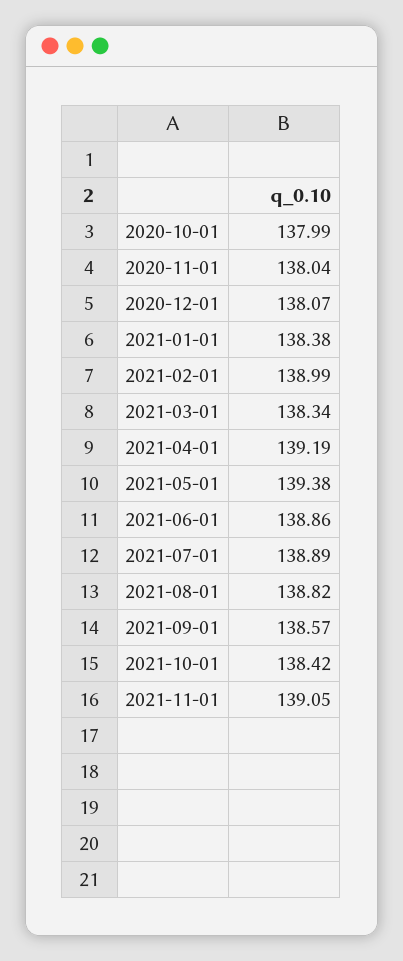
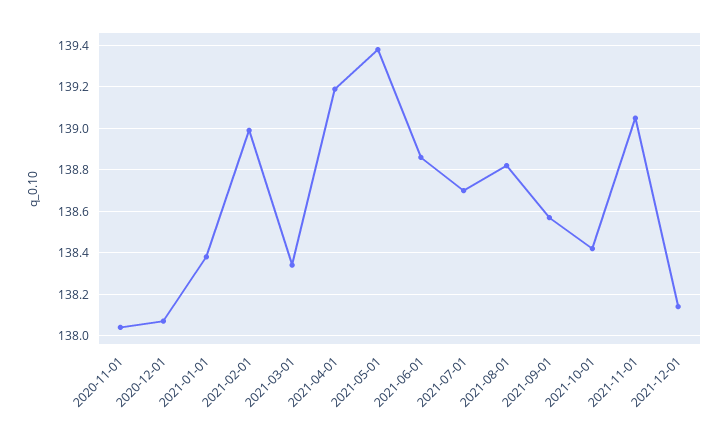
2020-10-01: 137.99 -> none
2021-07-01: 138.89 -> 138.7
2021-12-01: none -> 138.15

